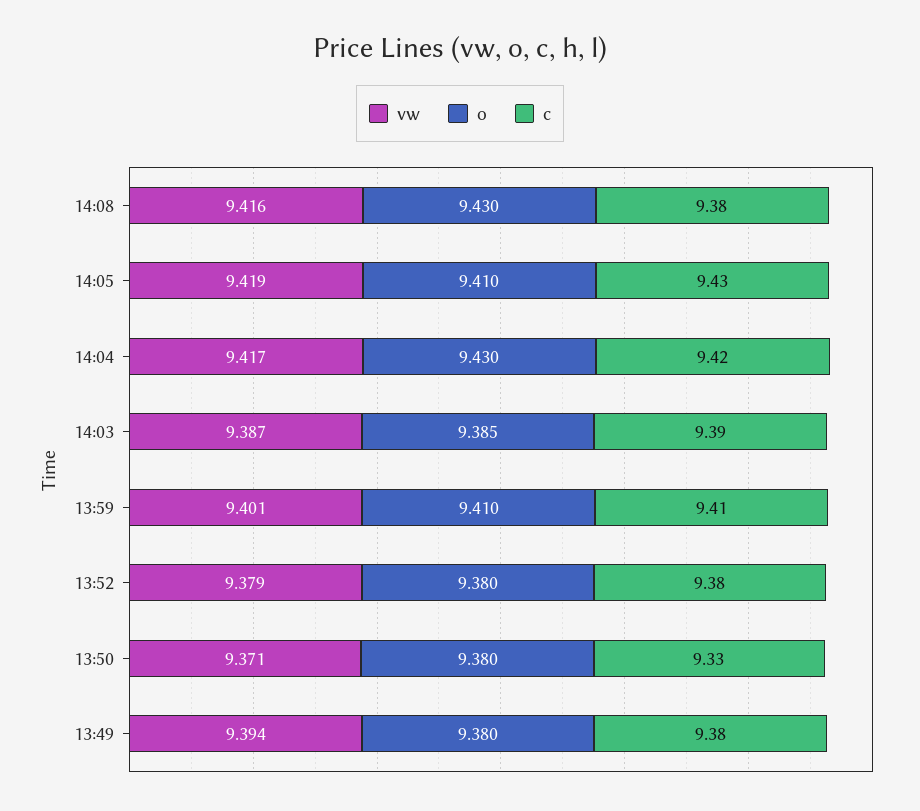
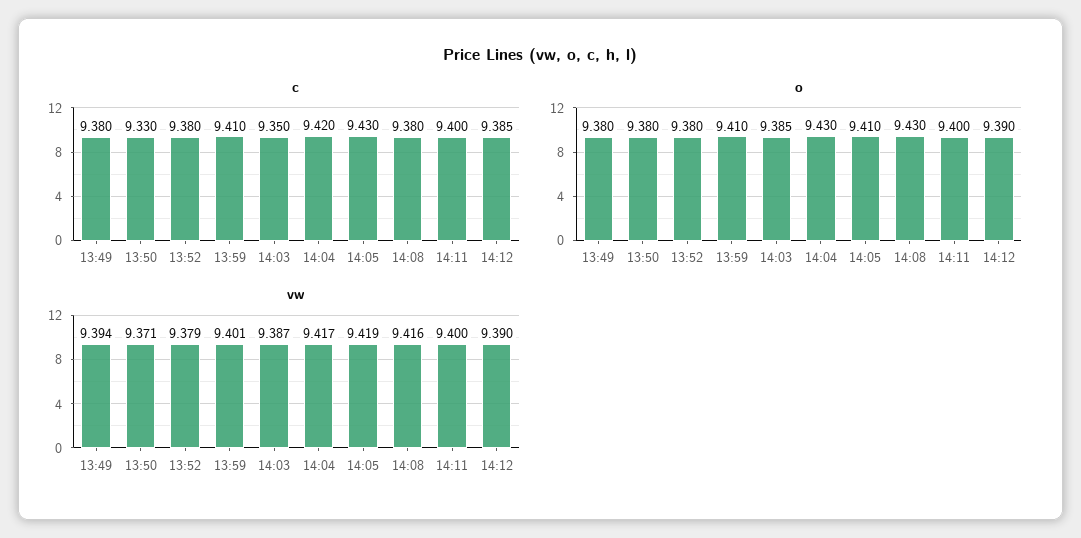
c, 14:03: 9.39 -> 9.35
c, 14:11: none -> 9.4
c, 14:12: none -> 9.385
o, 14:11: none -> 9.4
o, 14:12: none -> 9.39
vw, 14:11: none -> 9.4
vw, 14:12: none -> 9.39

